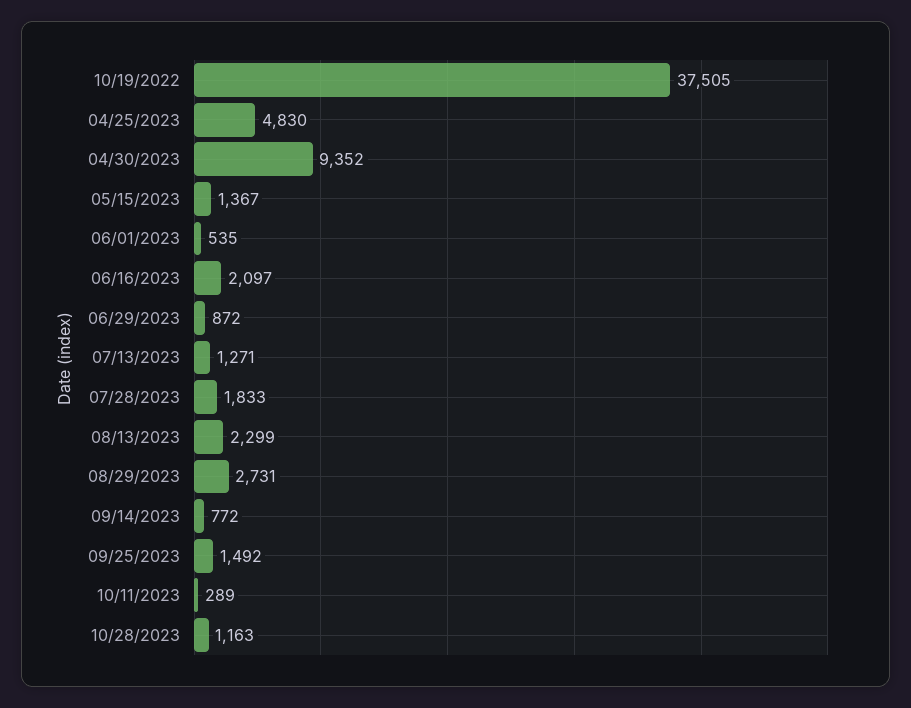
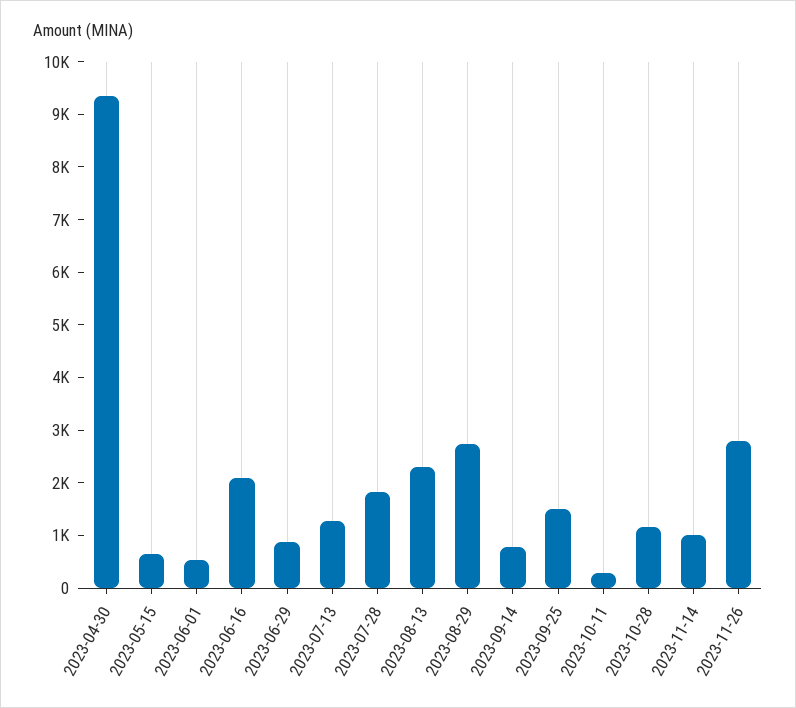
10/19/2022: 37505 -> none
04/25/2023: 4830 -> none
05/15/2023: 1367 -> 600
2023-11-14: none -> 1000
2023-11-26: none -> 2800

